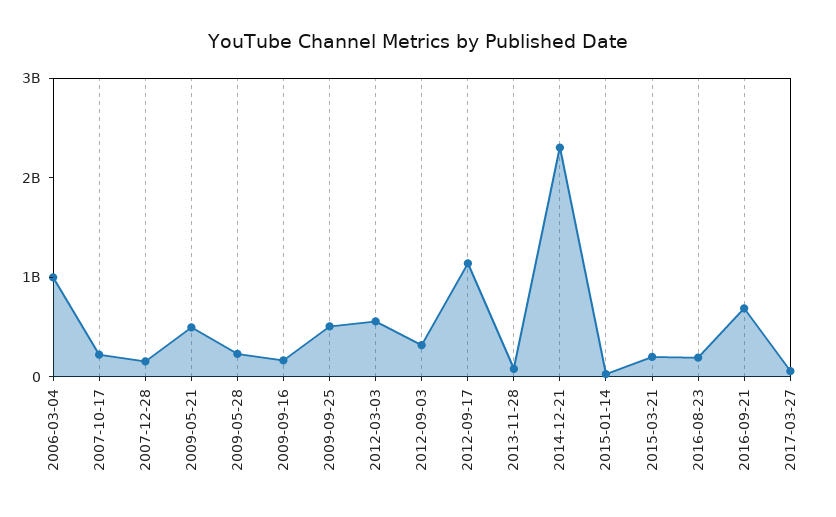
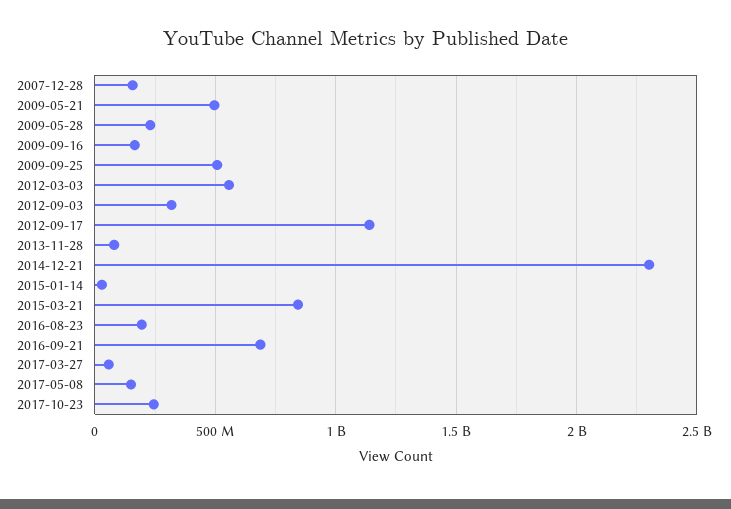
2006-03-04: 1000000000 -> none
2007-10-17: 200000000 -> none
2015-03-21: 200000000 -> 850000000
2017-05-08: none -> 150000000
2017-10-23: none -> 250000000

